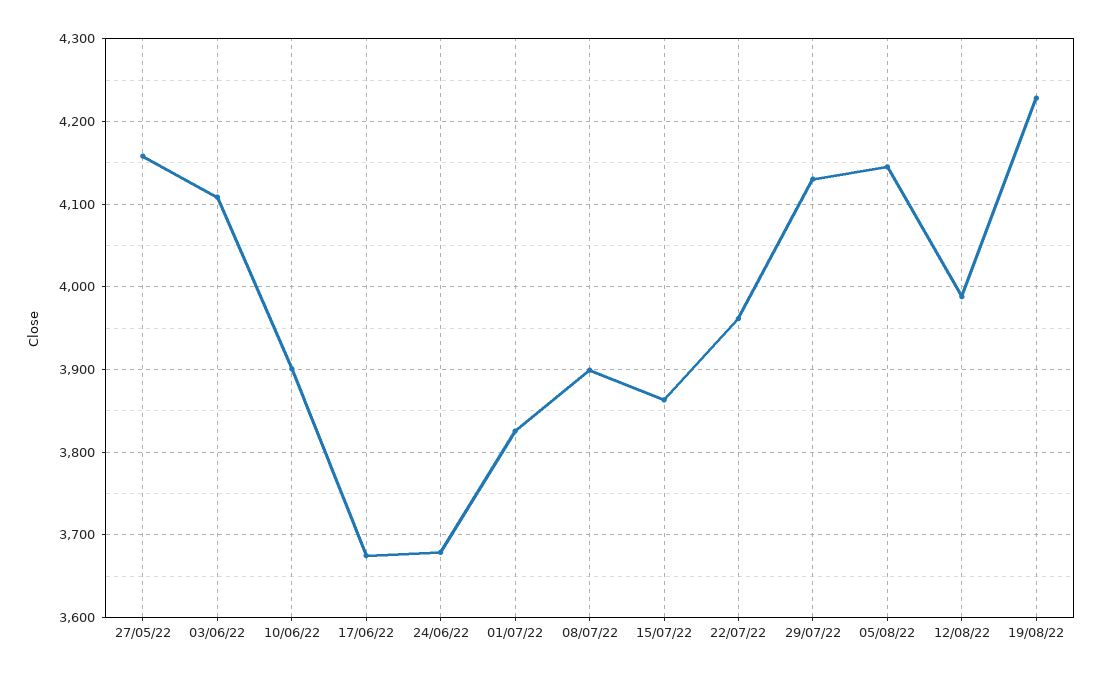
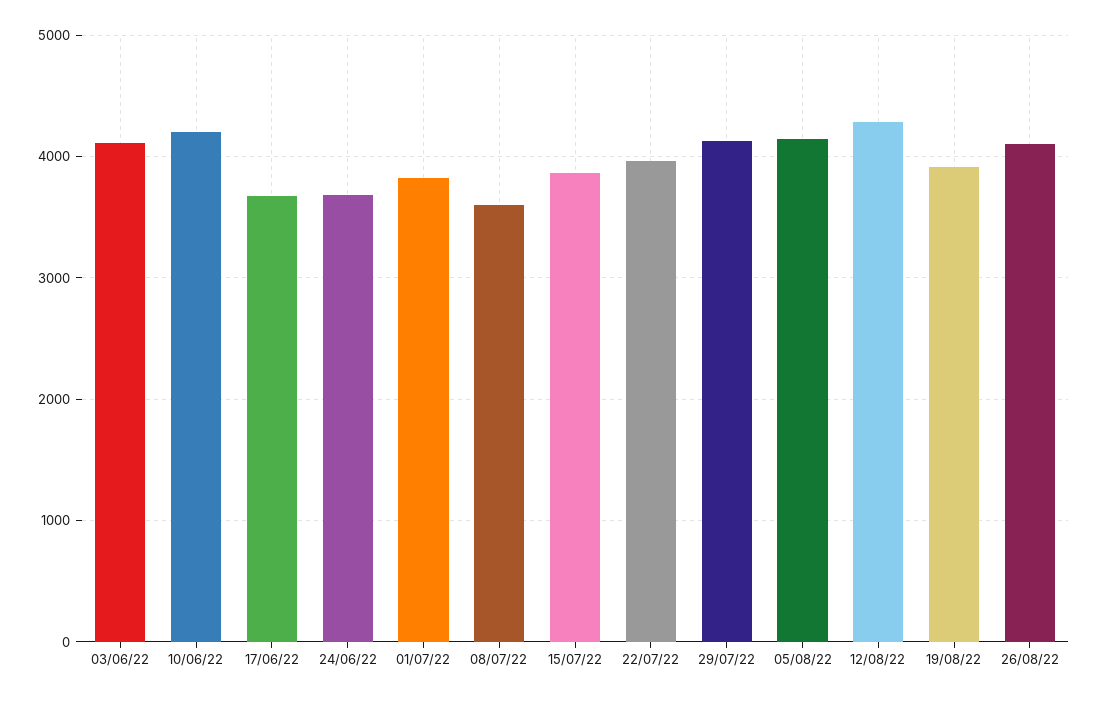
27/05/22: 4160 -> none
10/06/22: 3900 -> 4200
08/07/22: 3900 -> 3600
12/08/22: 3990 -> 4300
19/08/22: 4230 -> 3900
26/08/22: none -> 4100

